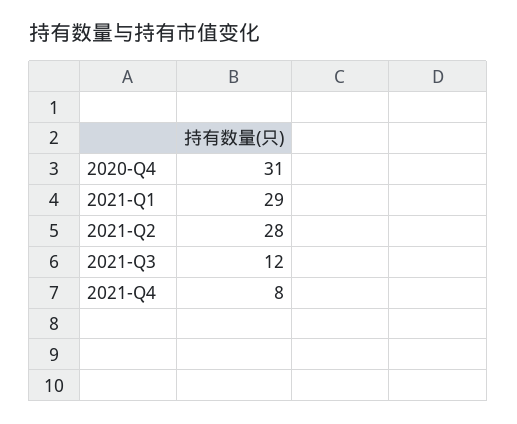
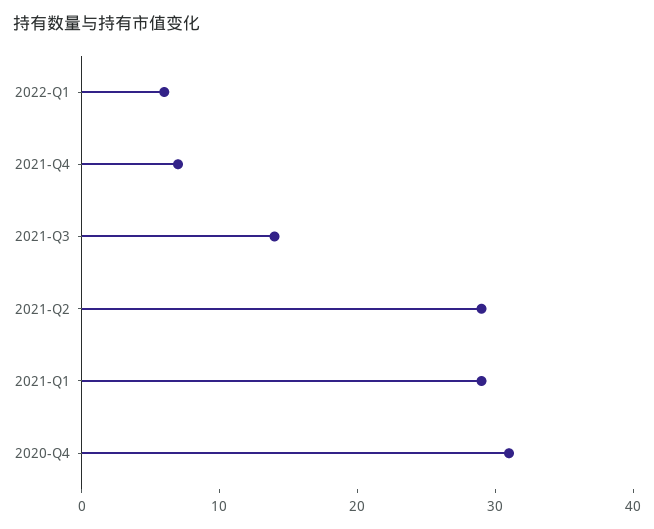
2021-Q2: 28 -> 29
2021-Q3: 12 -> 14
2021-Q4: 8 -> 7
2022-Q1: none -> 6

